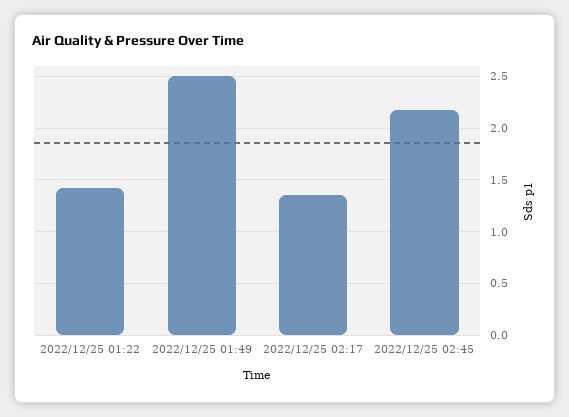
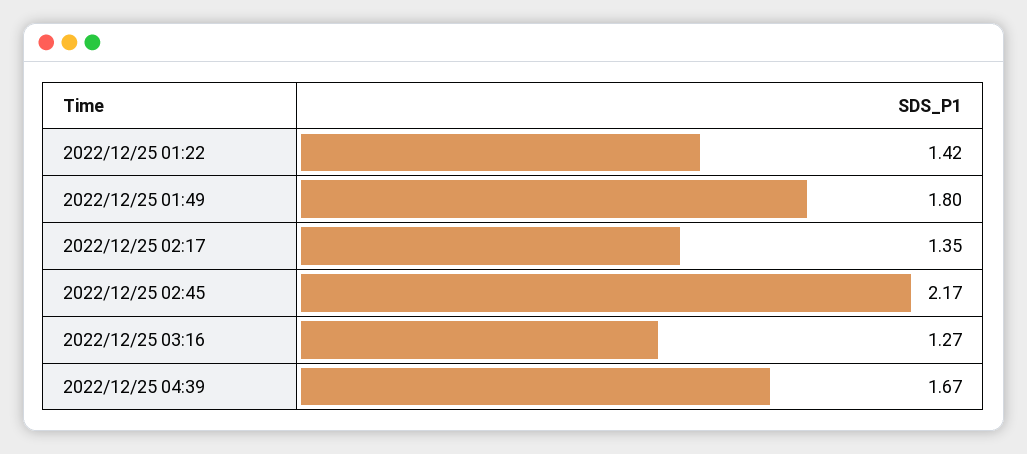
2022/12/25 01:49: 2.5 -> 1.8
2022/12/25 03:16: none -> 1.27
2022/12/25 04:39: none -> 1.67

